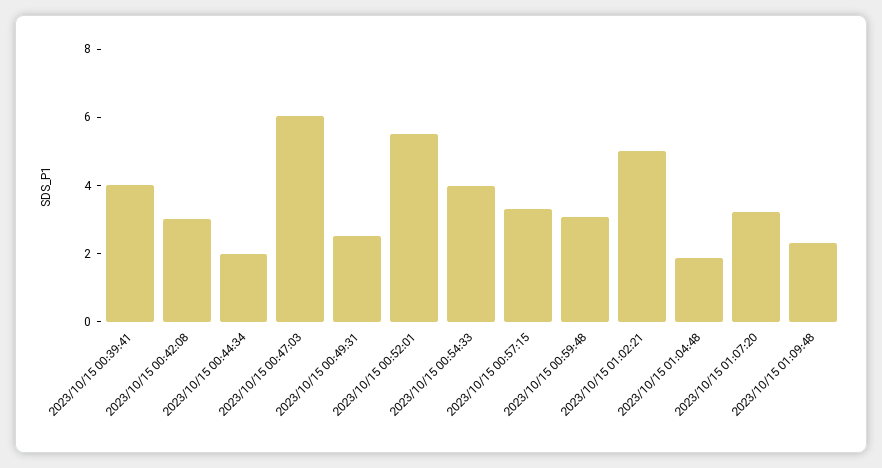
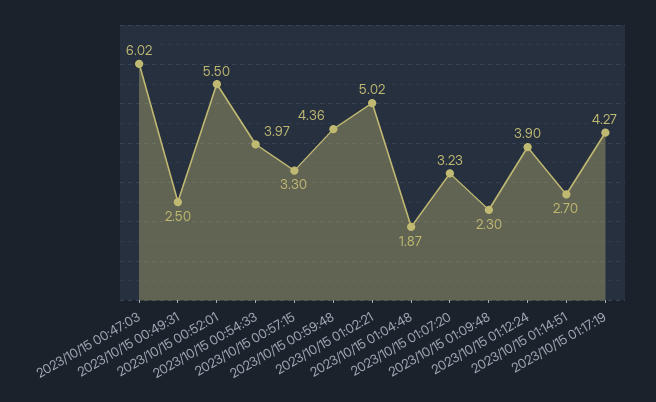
2023/10/15 00:39:41: 4 -> none
2023/10/15 00:42:08: 3 -> none
2023/10/15 00:44:34: 2 -> none
2023/10/15 00:59:48: 3 -> 4.36
2023/10/15 01:12:24: none -> 3.9
2023/10/15 01:14:51: none -> 2.7
2023/10/15 01:17:19: none -> 4.27

